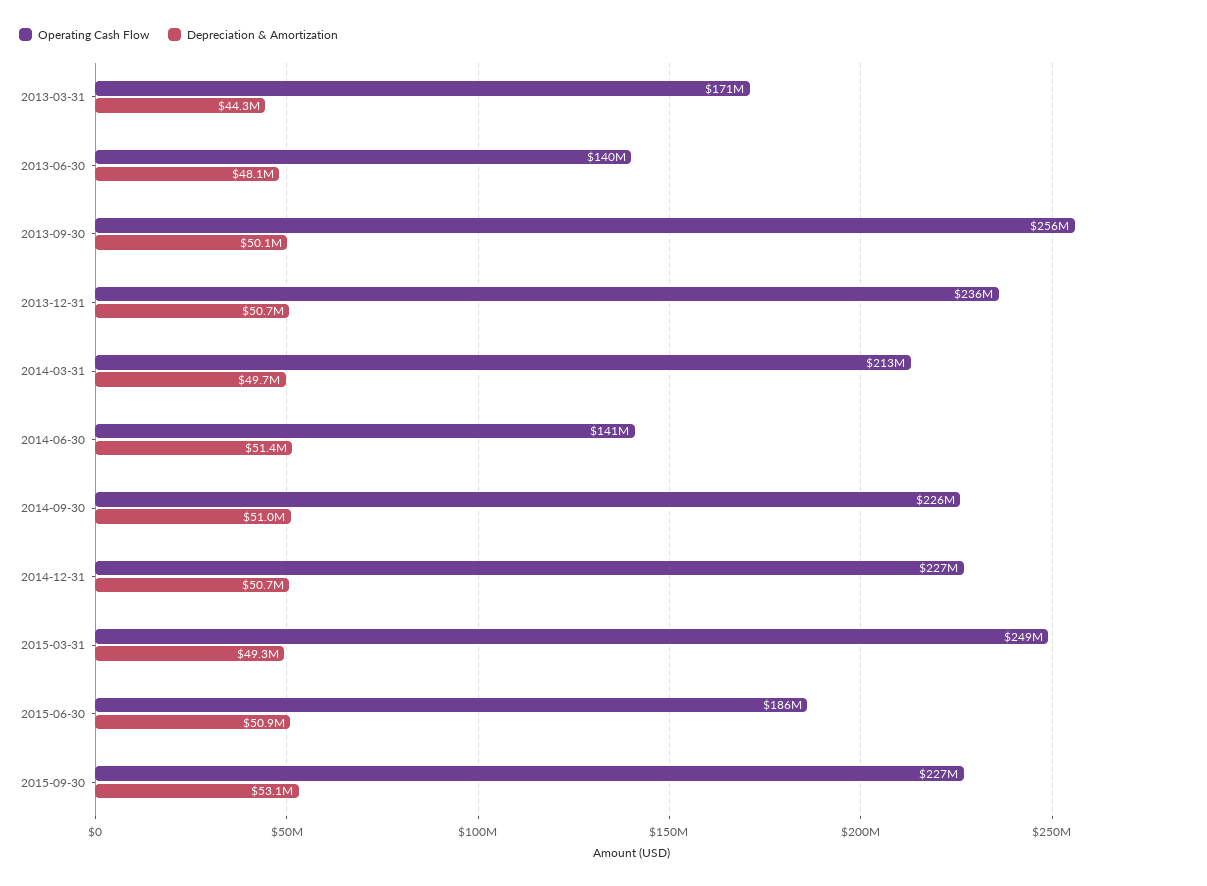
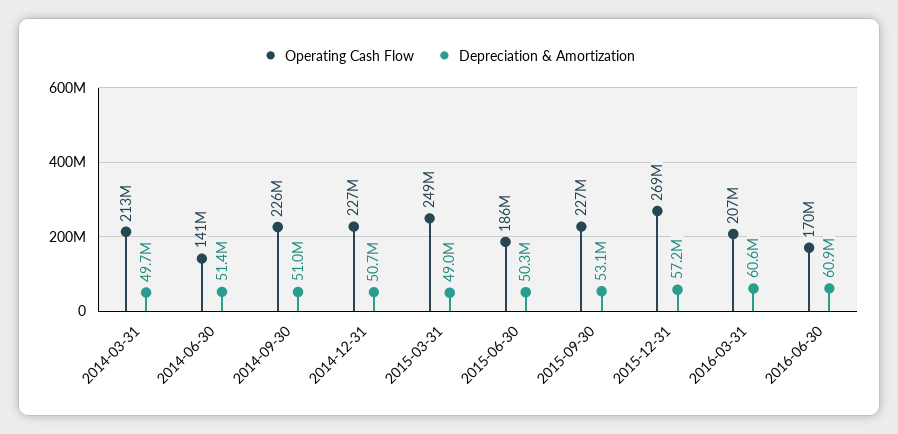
Operating Cash Flow, 2013-03-31: 171000000 -> none
Depreciation & Amortization, 2013-03-31: 44300000 -> none
Operating Cash Flow, 2013-06-30: 140000000 -> none
Depreciation & Amortization, 2013-06-30: 48100000 -> none
Operating Cash Flow, 2013-09-30: 256000000 -> none
Depreciation & Amortization, 2013-09-30: 50100000 -> none
Operating Cash Flow, 2013-12-31: 236000000 -> none
Depreciation & Amortization, 2013-12-31: 50700000 -> none
Depreciation & Amortization, 2015-03-31: 49300000 -> 49000000
Depreciation & Amortization, 2015-06-30: 50900000 -> 50300000
Operating Cash Flow, 2015-12-31: none -> 269000000
Depreciation & Amortization, 2015-12-31: none -> 57200000
Operating Cash Flow, 2016-03-31: none -> 207000000
Depreciation & Amortization, 2016-03-31: none -> 60600000
Operating Cash Flow, 2016-06-30: none -> 170000000
Depreciation & Amortization, 2016-06-30: none -> 60900000

